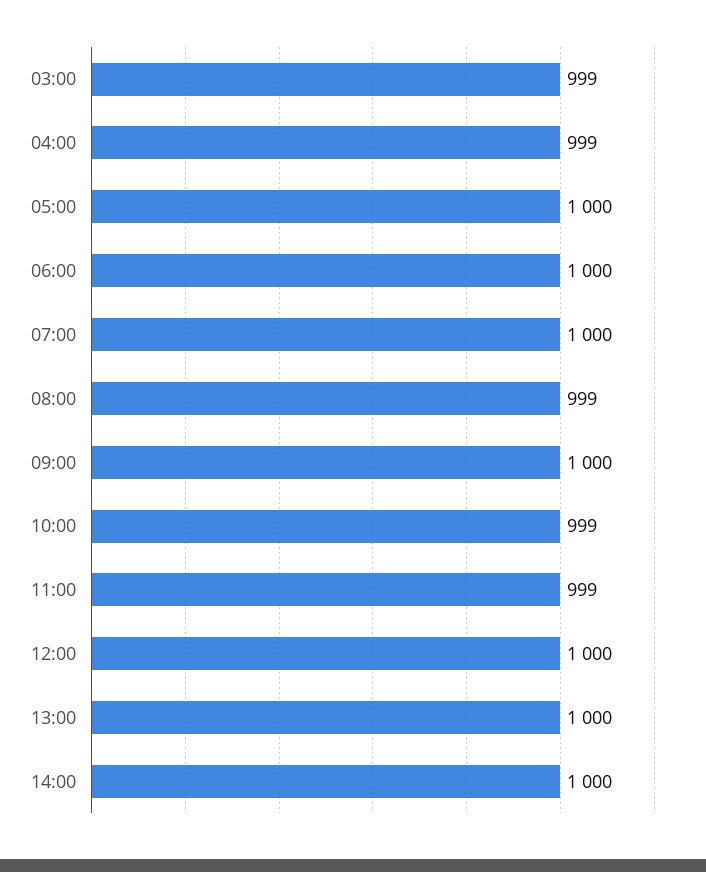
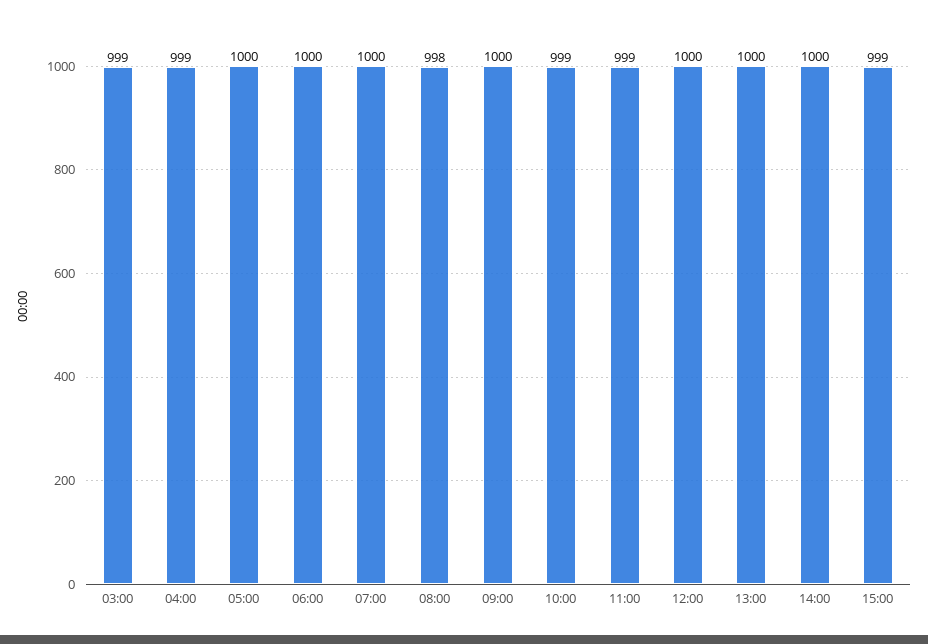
08:00: 999 -> 998
15:00: none -> 999

